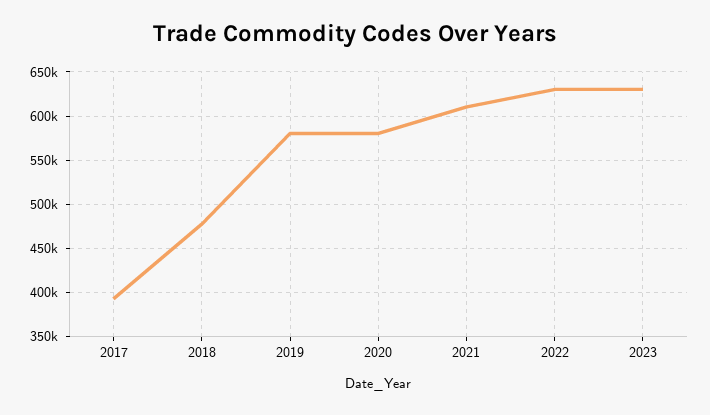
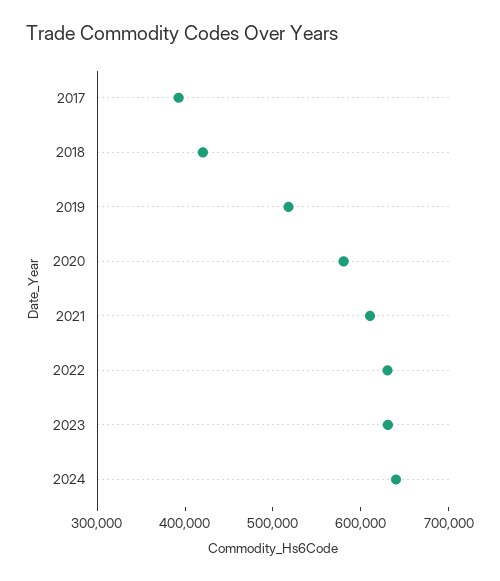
2018: 480000 -> 420000
2019: 580000 -> 520000
2024: none -> 640000

